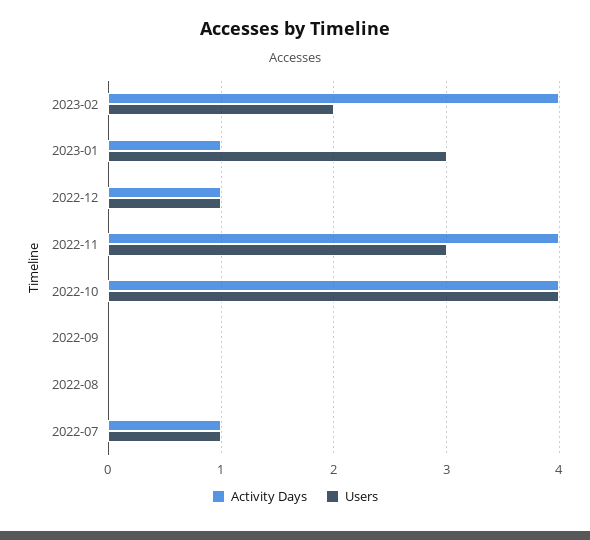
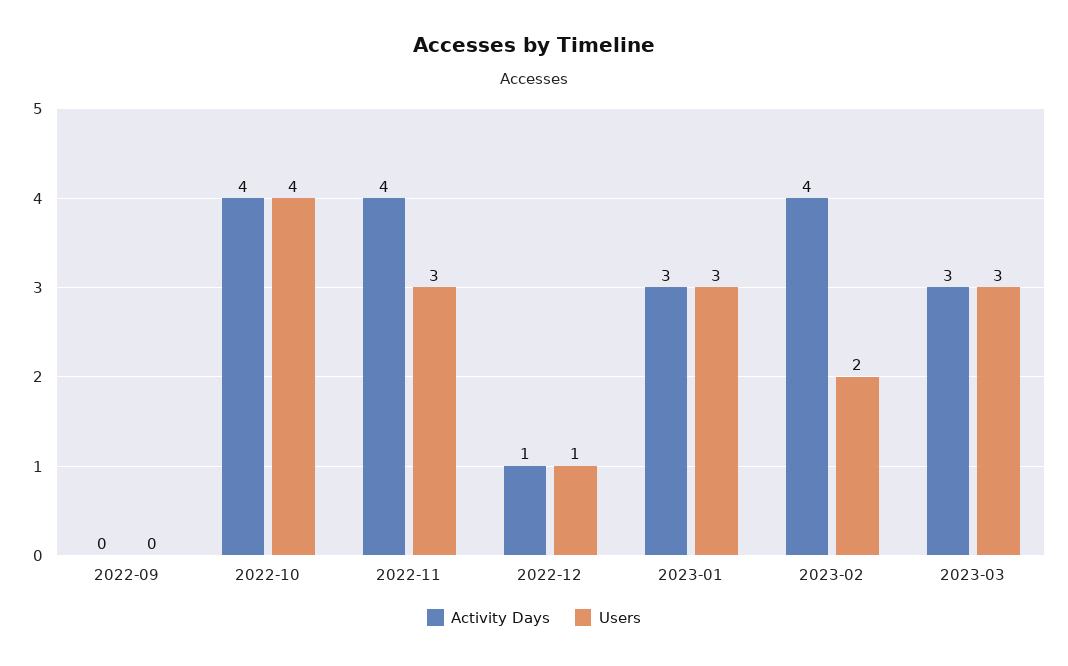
Activity Days, 2023-01: 1 -> 3
Activity Days, 2022-08: 0 -> none
Users, 2022-08: 0 -> none
Activity Days, 2022-07: 1 -> none
Users, 2022-07: 1 -> none
Activity Days, 2023-03: none -> 3
Users, 2023-03: none -> 3

